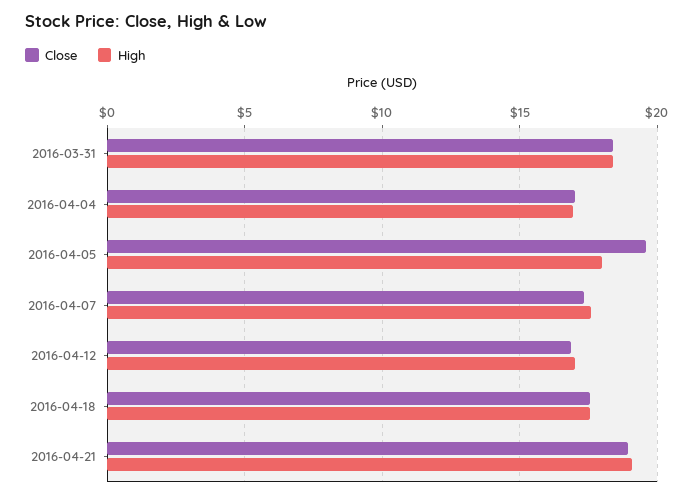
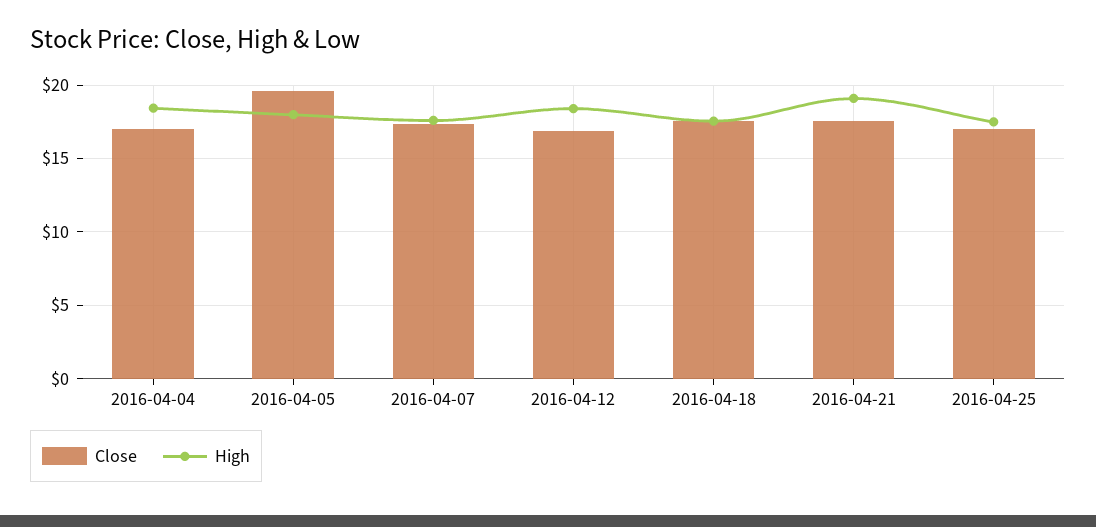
Close, 2016-03-31: 18.5 -> none
High, 2016-03-31: 18.5 -> none
High, 2016-04-04: 17 -> 18.5
High, 2016-04-12: 17 -> 18.5
Close, 2016-04-21: 19 -> 17.5
Close, 2016-04-25: none -> 17
High, 2016-04-25: none -> 17.5

